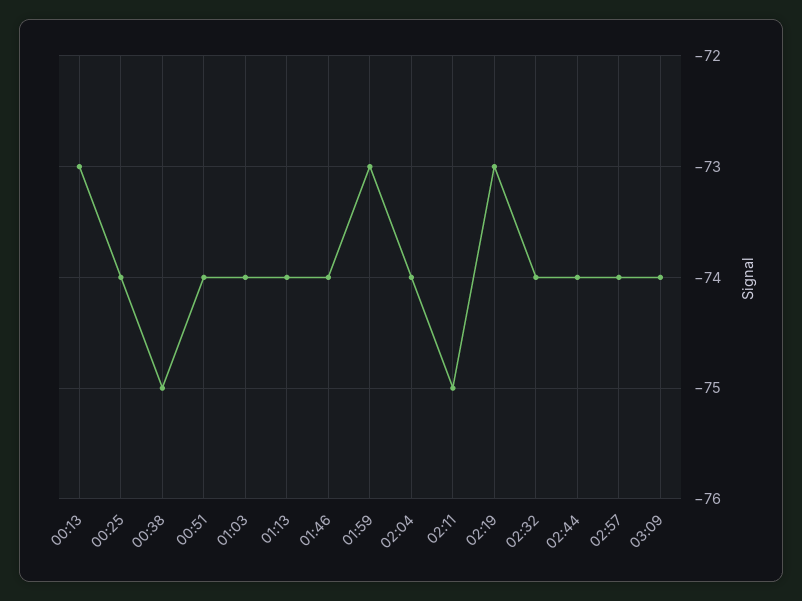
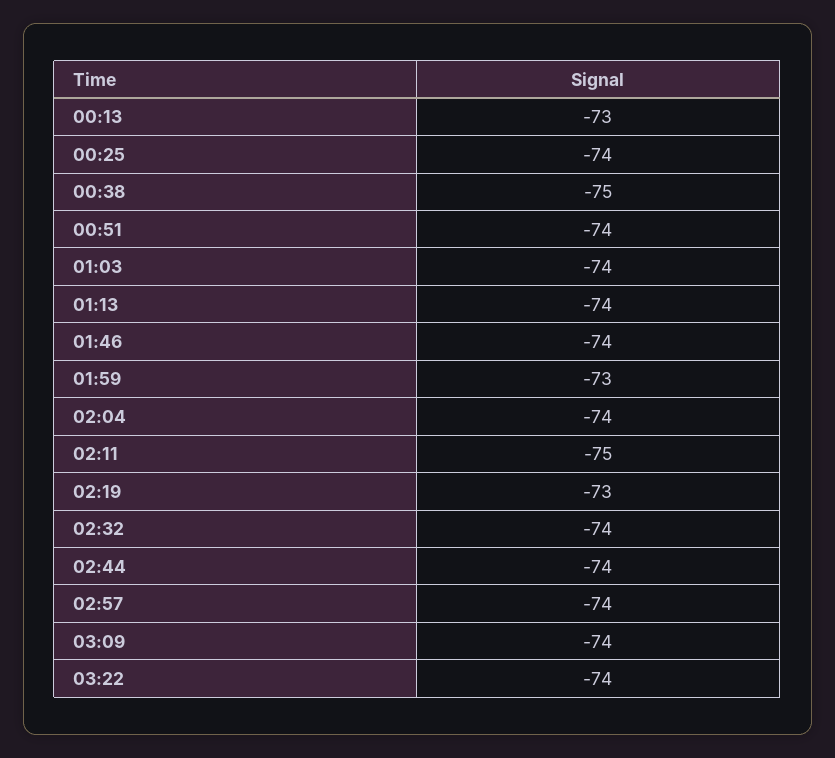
03:22: none -> -74

